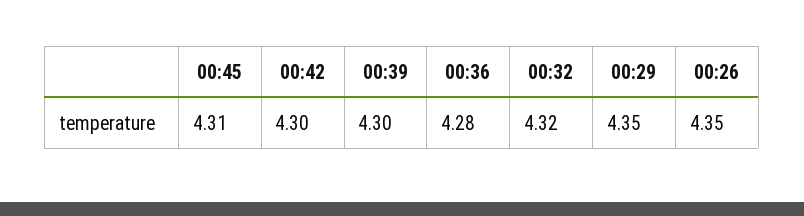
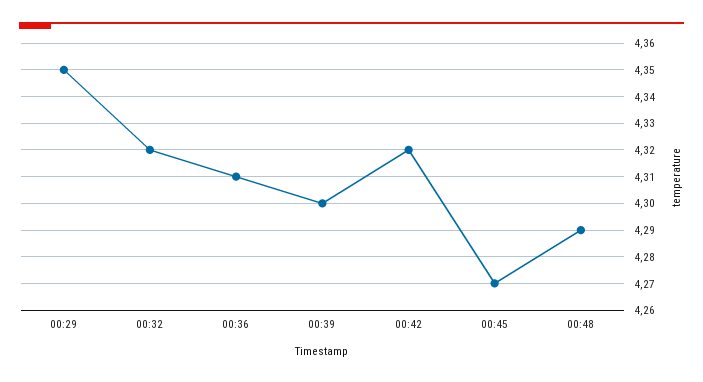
00:45: 4.31 -> 4.27
00:42: 4.3 -> 4.32
00:36: 4.28 -> 4.31
00:26: 4.35 -> none
00:48: none -> 4.29

